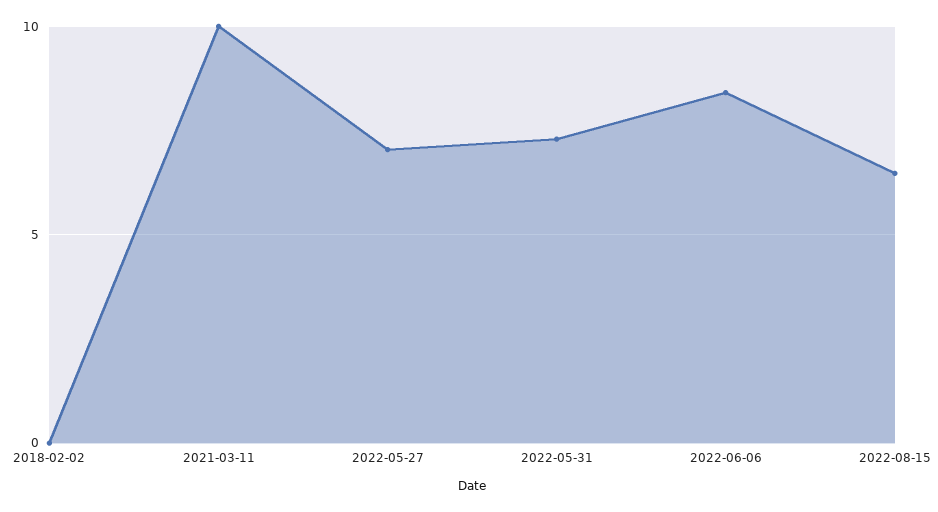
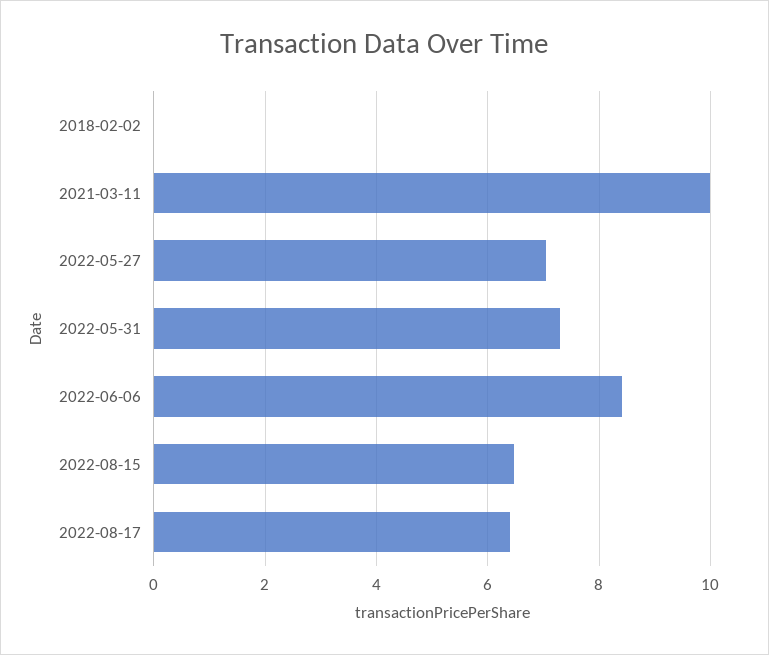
2022-08-17: none -> 6.4

